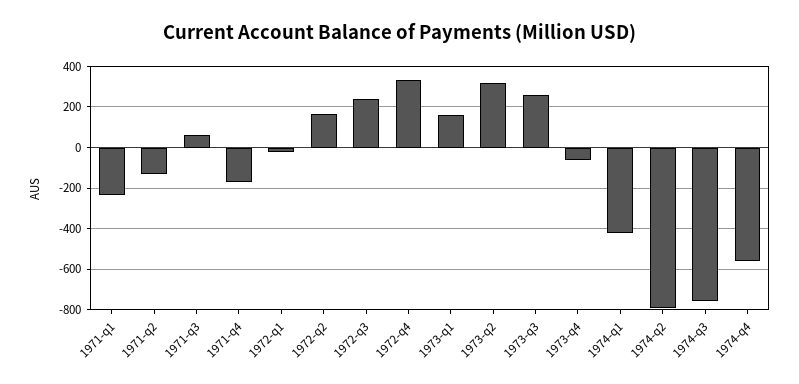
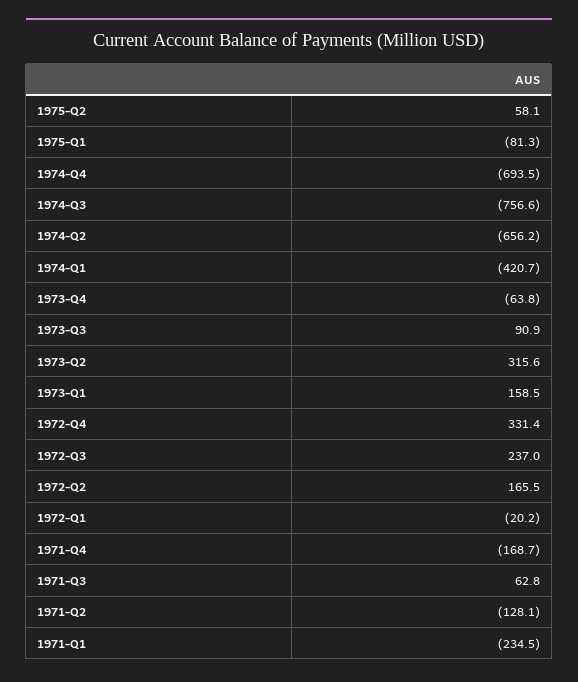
1973-q3: 250 -> 90.9
1974-q2: -800 -> -656.2
1974-q4: -550 -> -693.5
1975-Q2: none -> 58.1
1975-Q1: none -> -81.3

